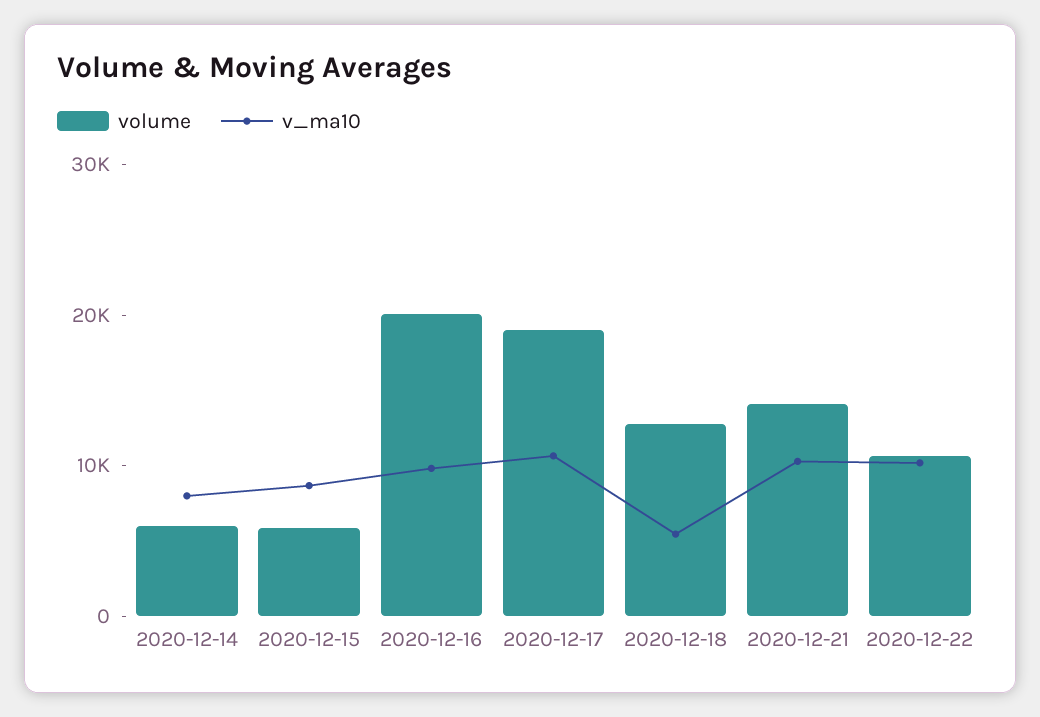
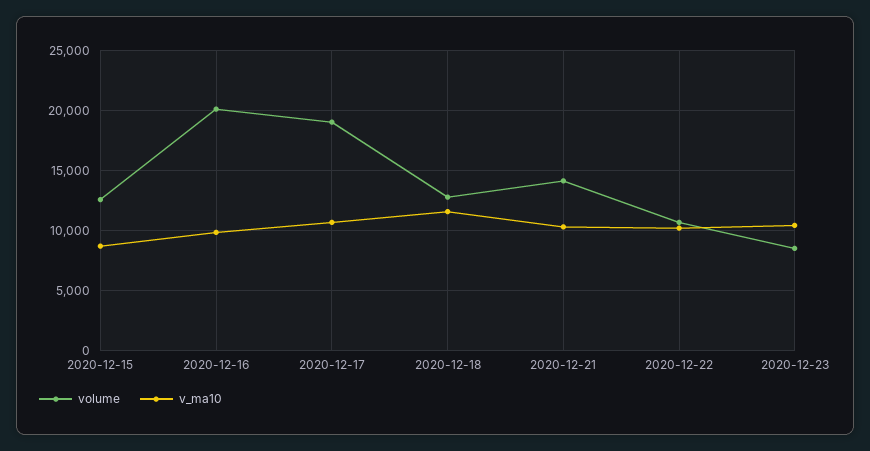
volume, 2020-12-14: 6000 -> none
v_ma10, 2020-12-14: 8000 -> none
volume, 2020-12-15: 6000 -> 12500
v_ma10, 2020-12-18: 6000 -> 11500
volume, 2020-12-23: none -> 8500
v_ma10, 2020-12-23: none -> 10500

